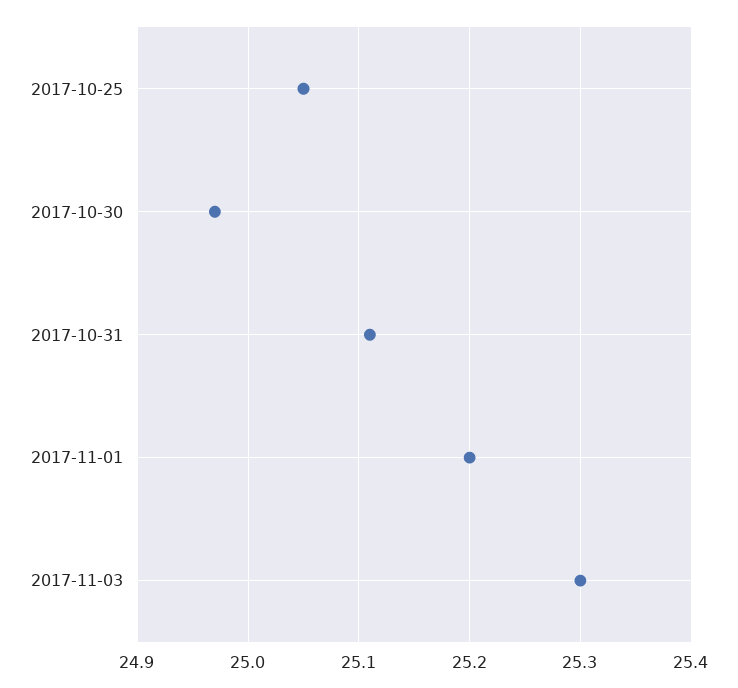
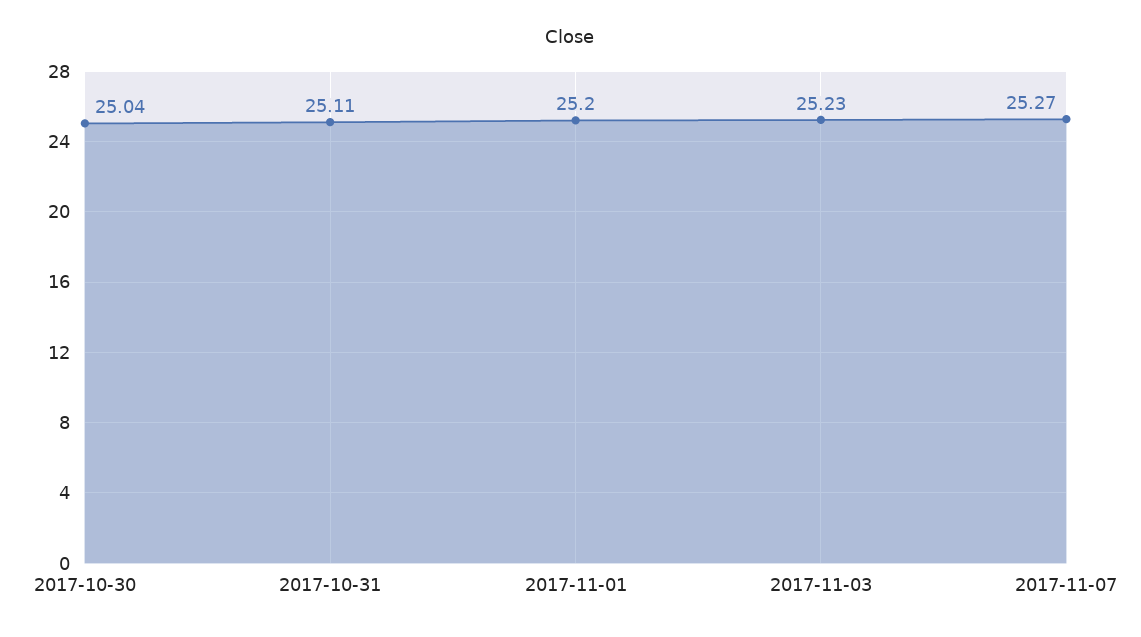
2017-10-25: 25.05 -> none
2017-10-30: 24.97 -> 25.04
2017-11-03: 25.3 -> 25.23
2017-11-07: none -> 25.27

